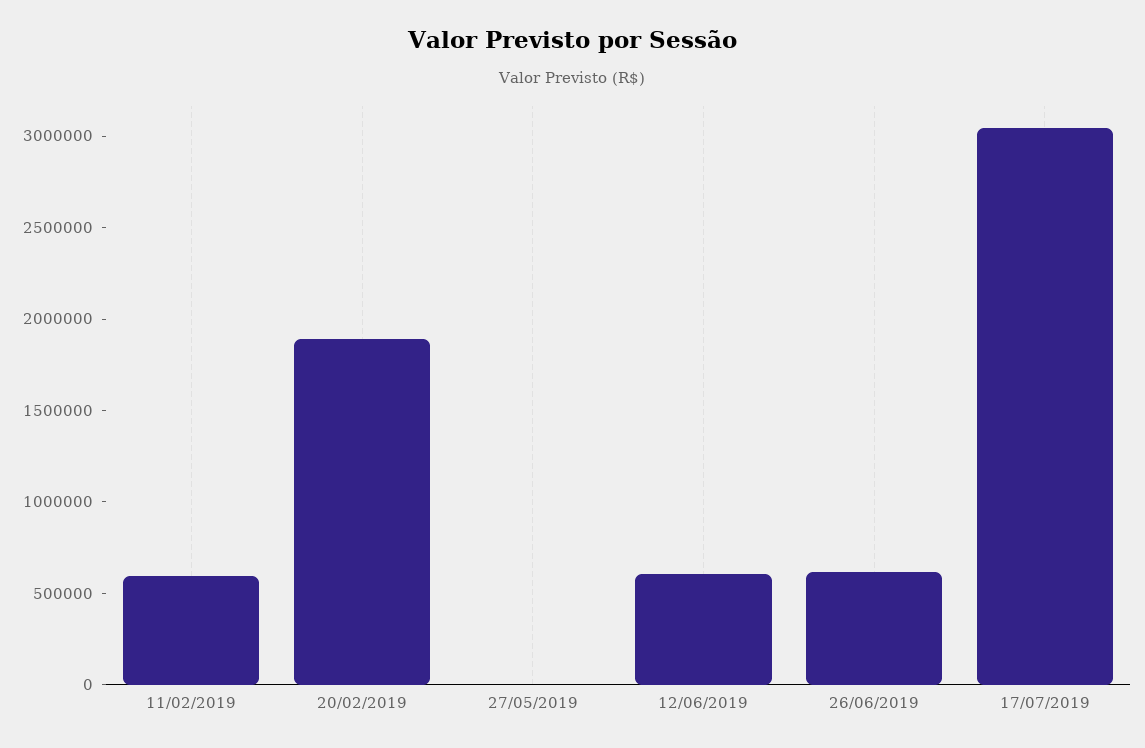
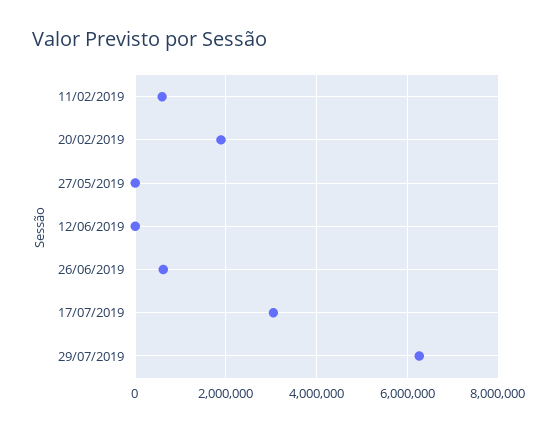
12/06/2019: 600000 -> 0
29/07/2019: none -> 6200000

